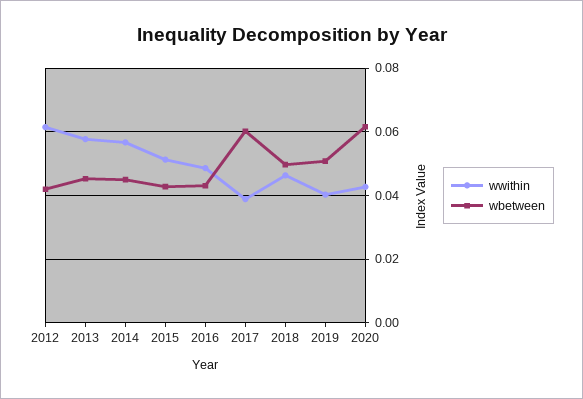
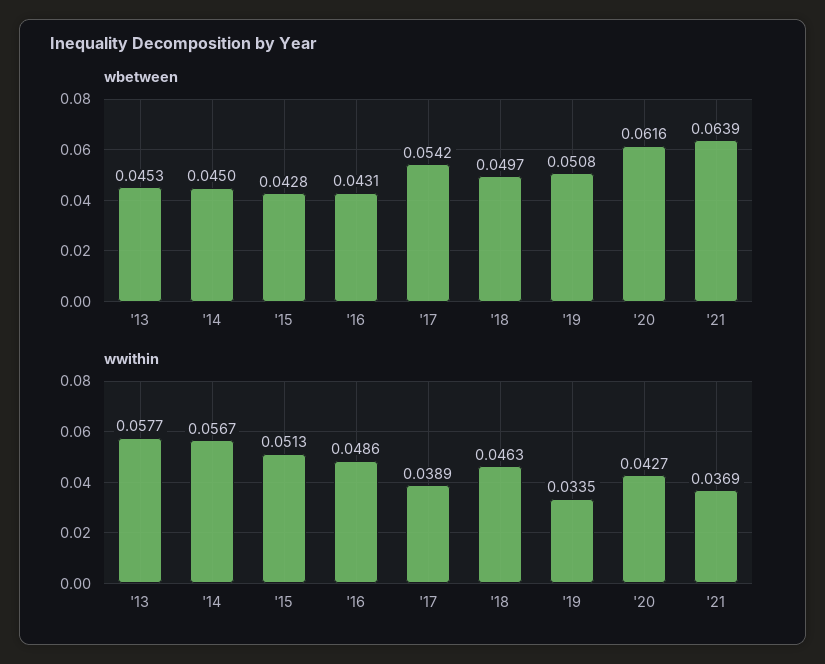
wwithin, 2012: 0.062 -> none
wbetween, 2012: 0.042 -> none
wbetween, 2017: 0.06 -> 0.0542
wwithin, 2019: 0.04 -> 0.0335
wbetween, '21: none -> 0.0639
wwithin, '21: none -> 0.0369

